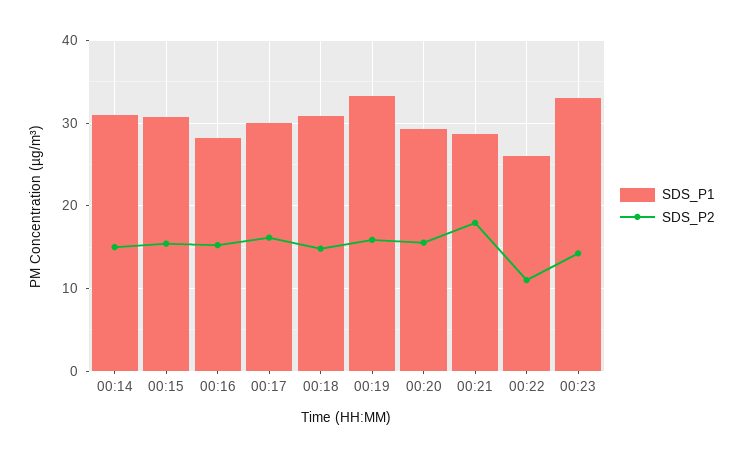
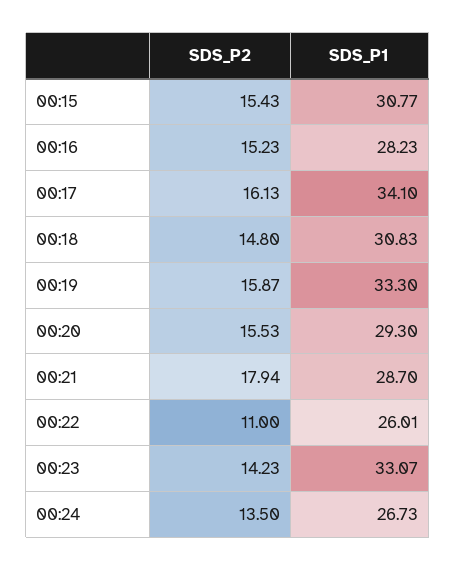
SDS_P1, 00:14: 31 -> none
SDS_P2, 00:14: 15 -> none
SDS_P1, 00:17: 30 -> 34.1
SDS_P2, 00:24: none -> 13.5
SDS_P1, 00:24: none -> 26.73

